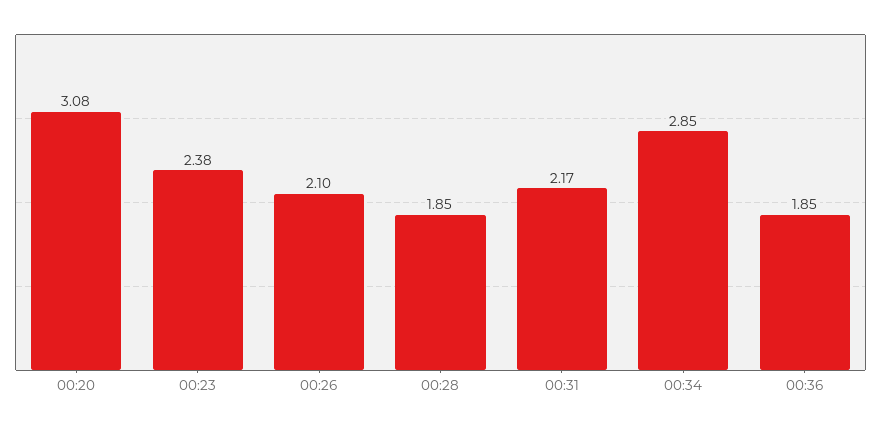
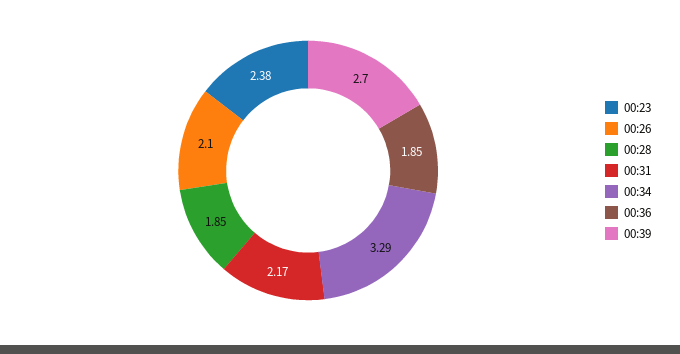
00:20: 3.08 -> none
00:34: 2.85 -> 3.29
00:39: none -> 2.7

